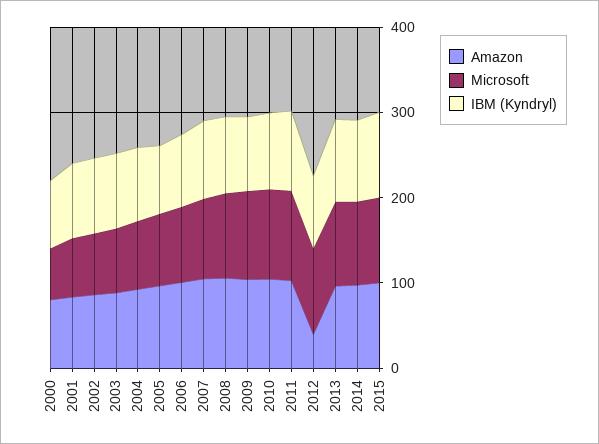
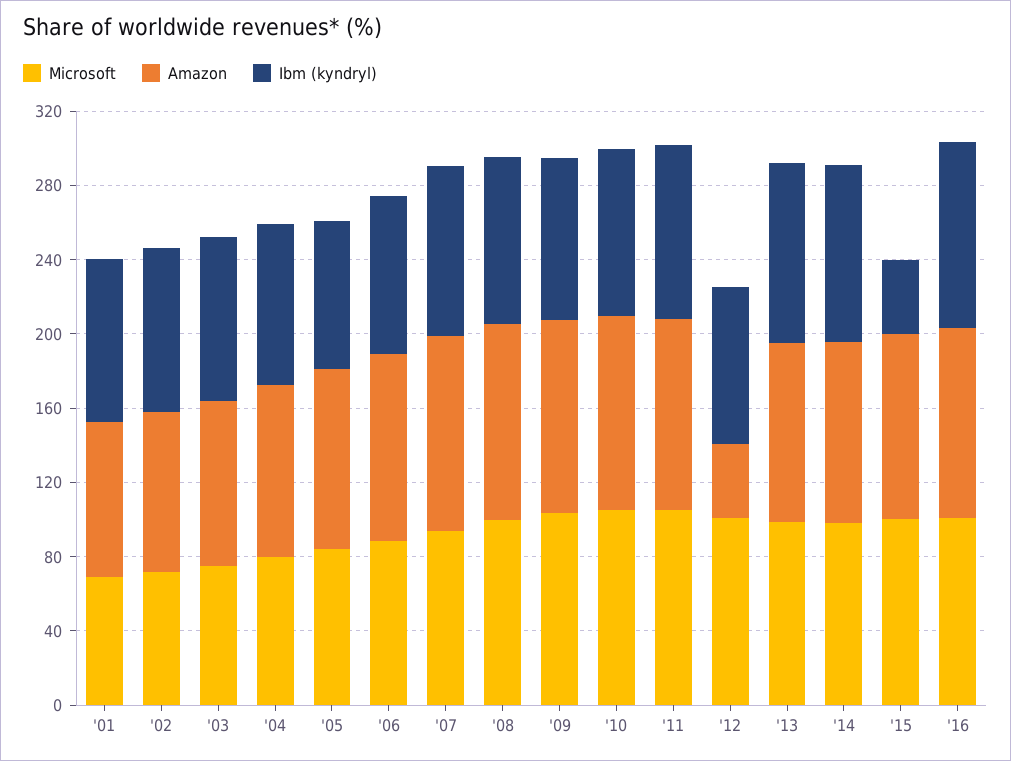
Amazon, 2000: 80 -> none
Microsoft, 2000: 60 -> none
IBM (Kyndryl), 2000: 80 -> none
IBM (Kyndryl), 2015: 100 -> 40
Microsoft, '16: none -> 100
Amazon, '16: none -> 100
IBM (Kyndryl), '16: none -> 100

